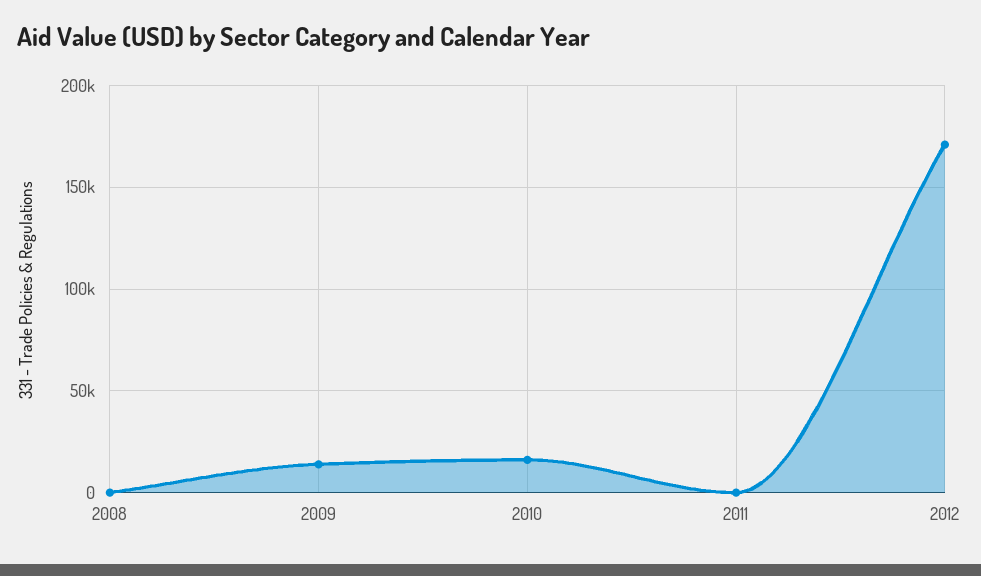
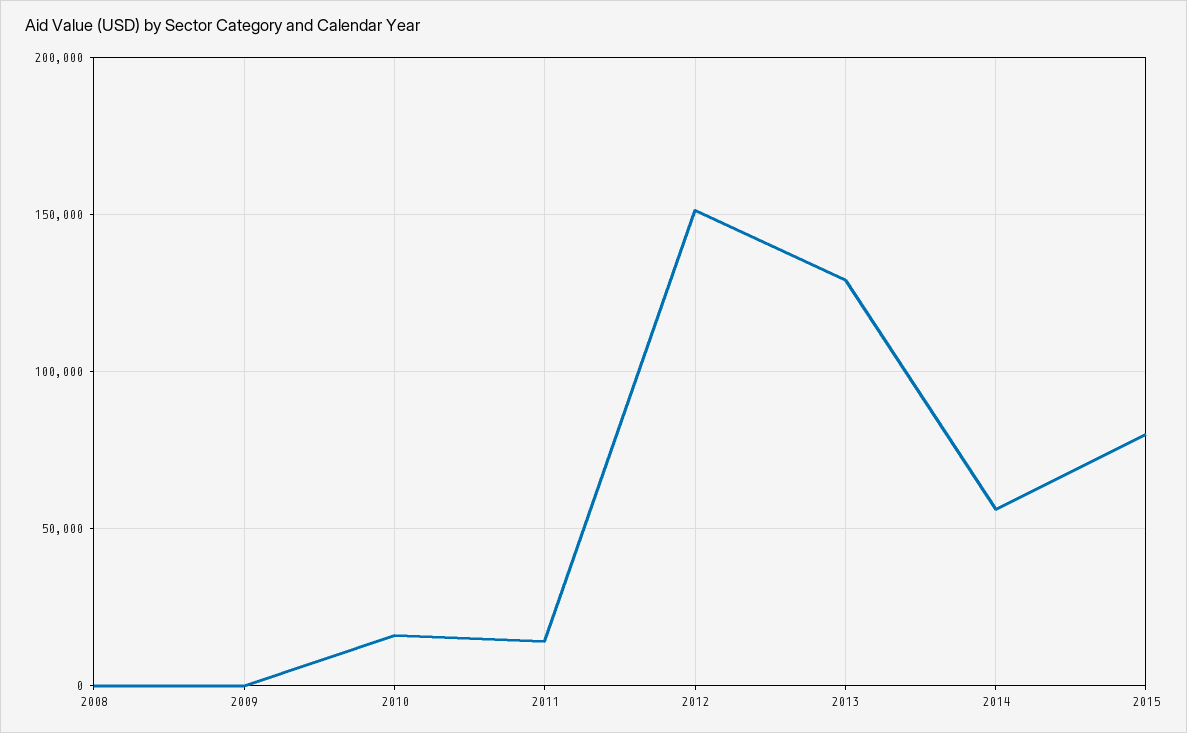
2009: 15000 -> 0
2011: 0 -> 15000
2012: 170000 -> 150000
2013: none -> 130000
2014: none -> 55000
2015: none -> 80000

